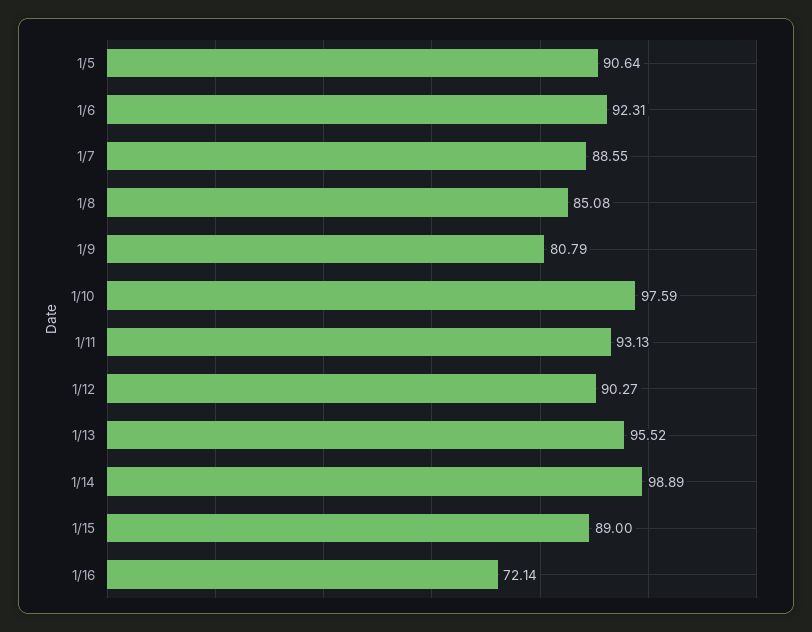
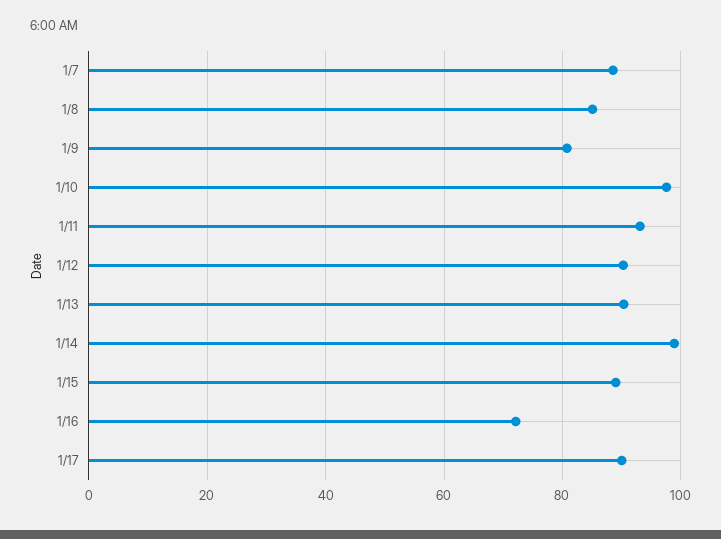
1/5: 90.64 -> none
1/6: 92.31 -> none
1/13: 95.52 -> 90
1/17: none -> 90

